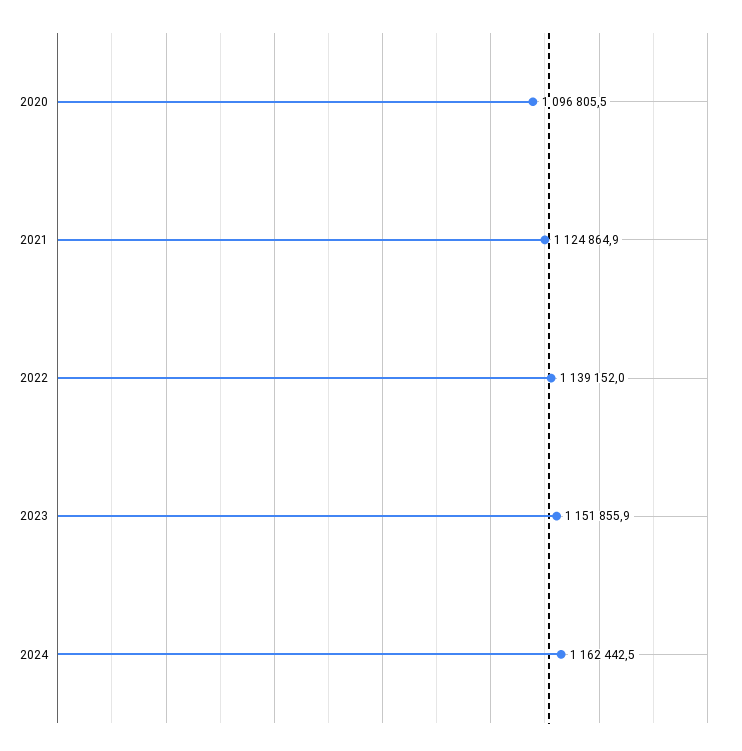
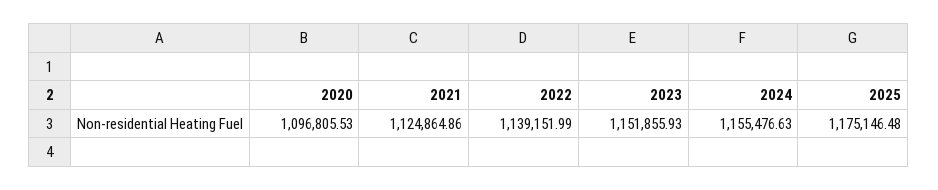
2024: 1162442.5 -> 1155476.63
2025: none -> 1175146.48

